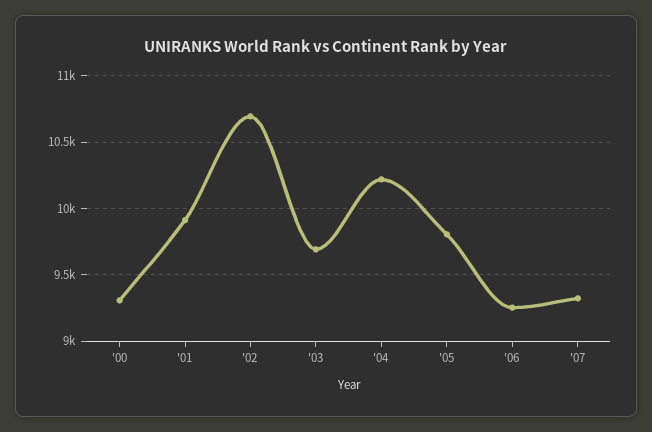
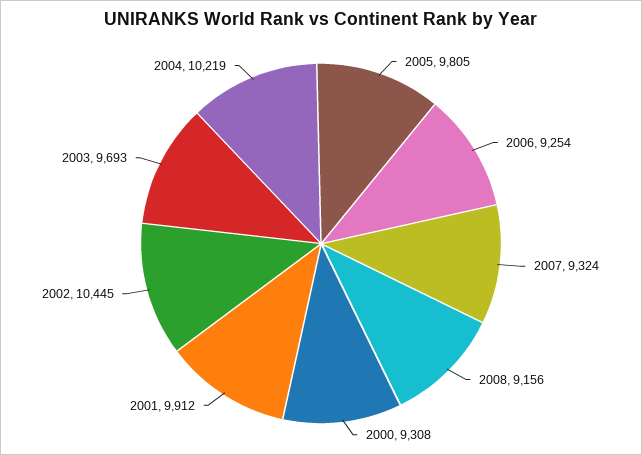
'02: 10700 -> 10445
2008: none -> 9156

